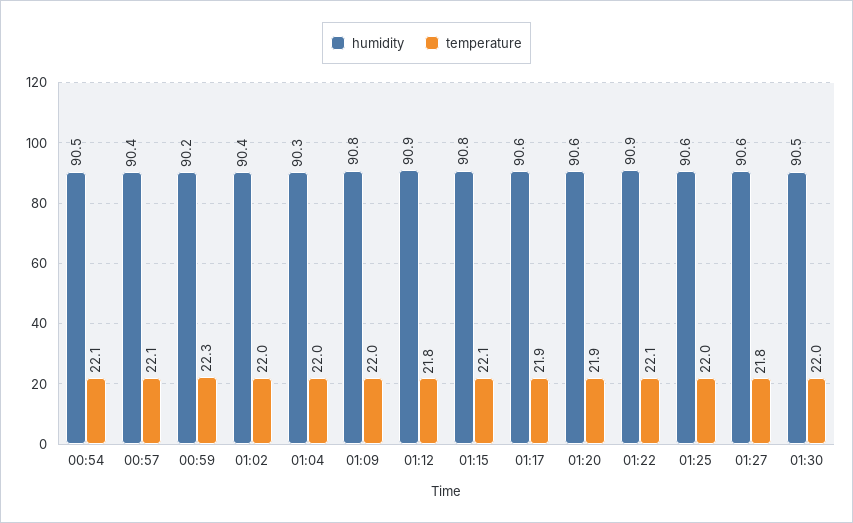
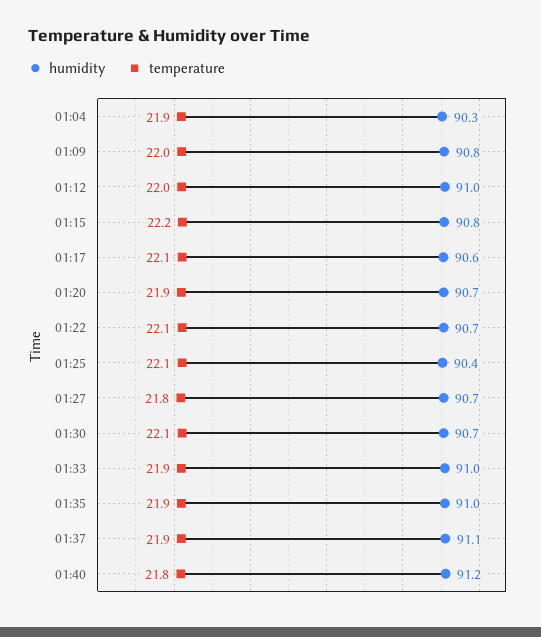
humidity, 00:54: 90.5 -> none
temperature, 00:54: 22.1 -> none
humidity, 00:57: 90.4 -> none
temperature, 00:57: 22.1 -> none
humidity, 00:59: 90.2 -> none
temperature, 00:59: 22.3 -> none
humidity, 01:02: 90.4 -> none
temperature, 01:02: 22 -> none
temperature, 01:04: 22 -> 21.9
humidity, 01:12: 90.9 -> 91
temperature, 01:12: 21.8 -> 22
temperature, 01:15: 22.1 -> 22.2
temperature, 01:17: 21.9 -> 22.1
humidity, 01:20: 90.6 -> 90.7
humidity, 01:22: 90.9 -> 90.7
humidity, 01:25: 90.6 -> 90.4
temperature, 01:25: 22 -> 22.1
humidity, 01:27: 90.6 -> 90.7
humidity, 01:30: 90.5 -> 90.7
temperature, 01:30: 22 -> 22.1
humidity, 01:33: none -> 91
temperature, 01:33: none -> 21.9
humidity, 01:35: none -> 91
temperature, 01:35: none -> 21.9
humidity, 01:37: none -> 91.1
temperature, 01:37: none -> 21.9
humidity, 01:40: none -> 91.2
temperature, 01:40: none -> 21.8

